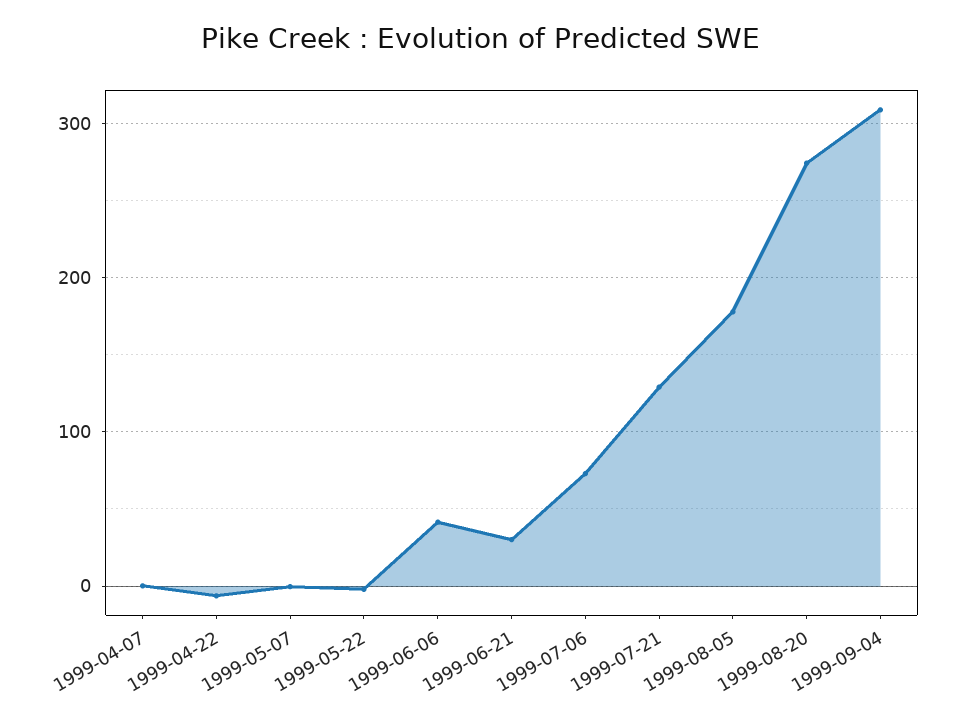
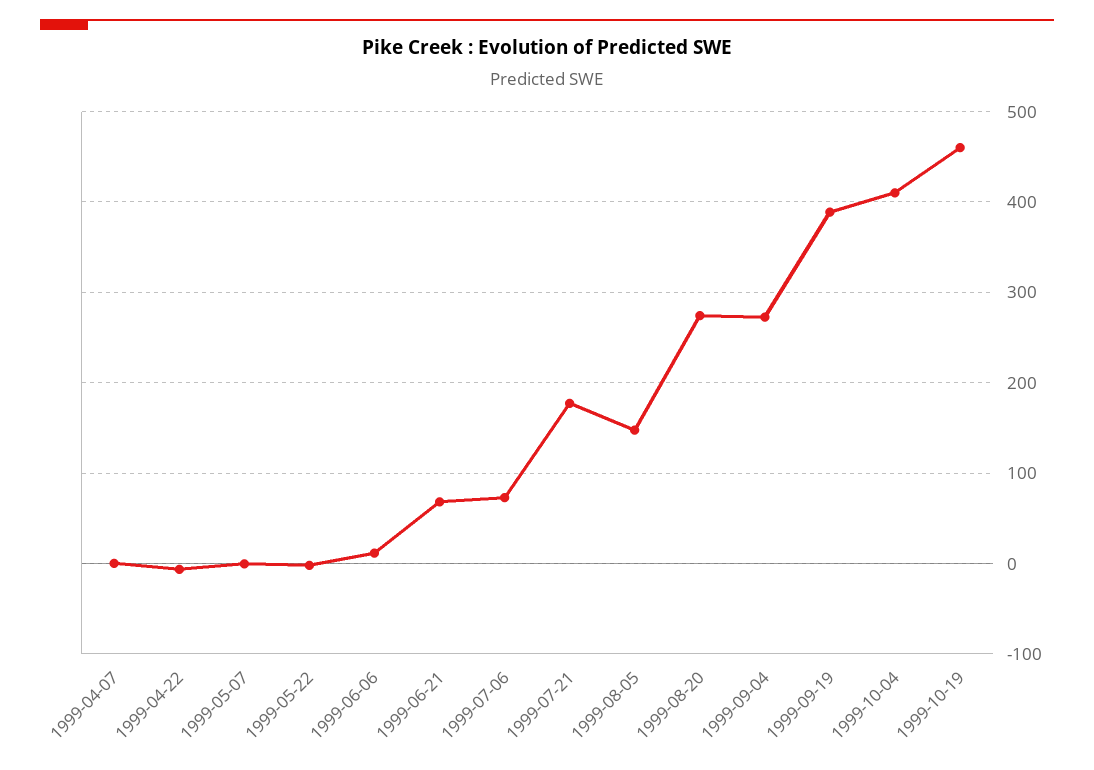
1999-06-06: 40 -> 10
1999-06-21: 30 -> 70
1999-07-21: 130 -> 180
1999-08-05: 180 -> 150
1999-09-04: 310 -> 270
1999-09-19: none -> 390
1999-10-04: none -> 410
1999-10-19: none -> 460

